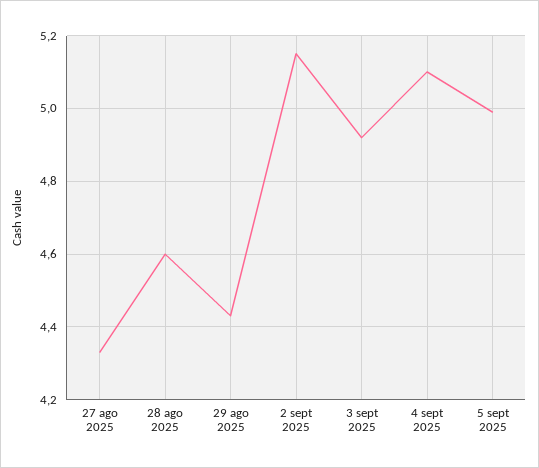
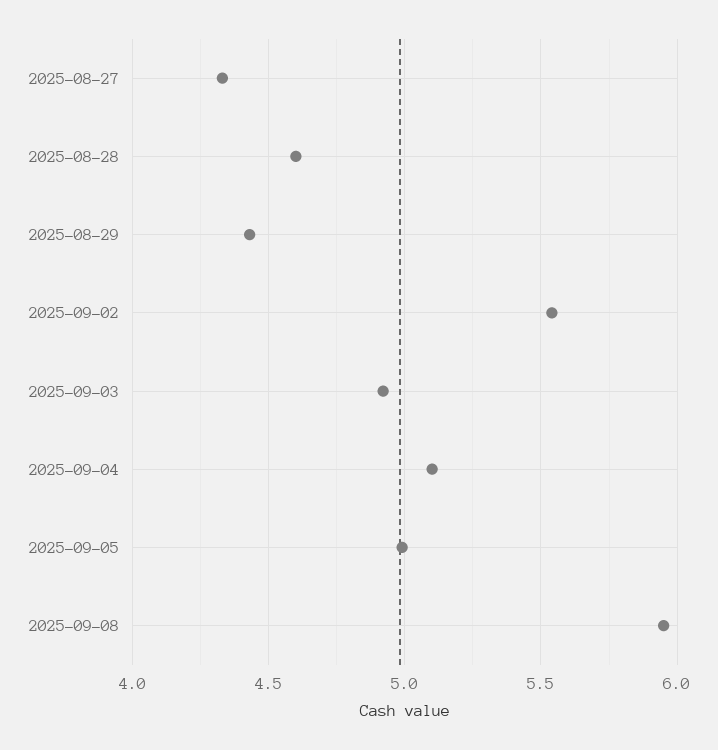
2 sept 2025: 5.15 -> 5.55
2025-09-08: none -> 5.95

